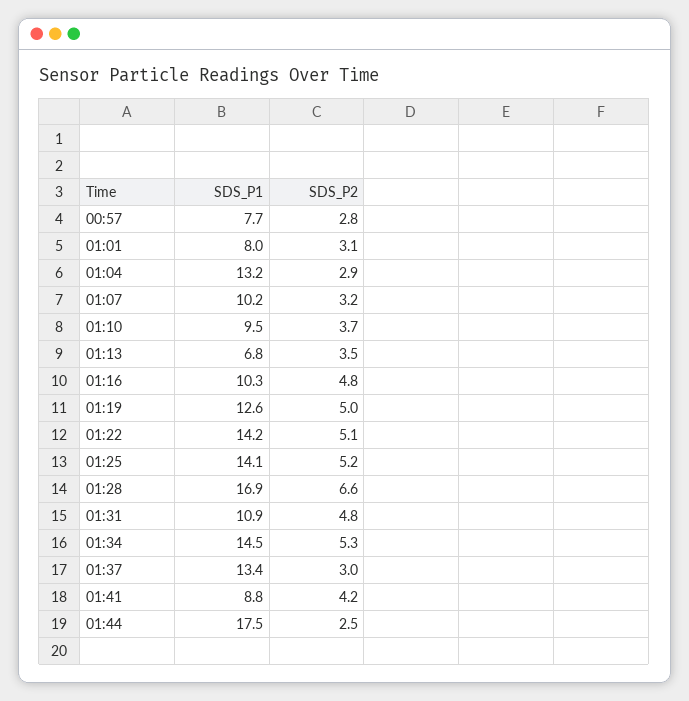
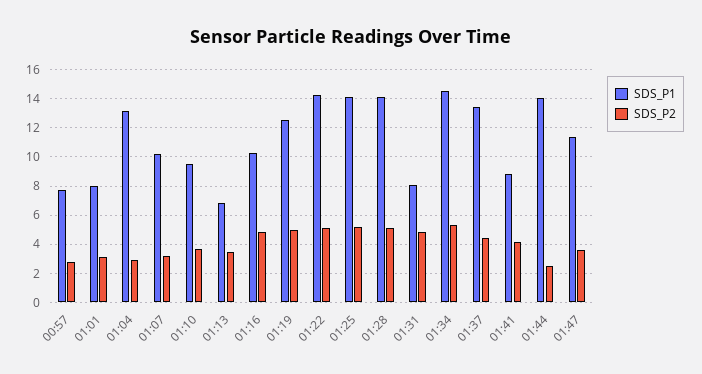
SDS_P1, 01:28: 16.9 -> 14
SDS_P2, 01:28: 6.6 -> 5
SDS_P1, 01:31: 10.9 -> 8
SDS_P2, 01:37: 3 -> 4.5
SDS_P1, 01:44: 17.5 -> 14
SDS_P1, 01:47: none -> 11.5
SDS_P2, 01:47: none -> 3.5

